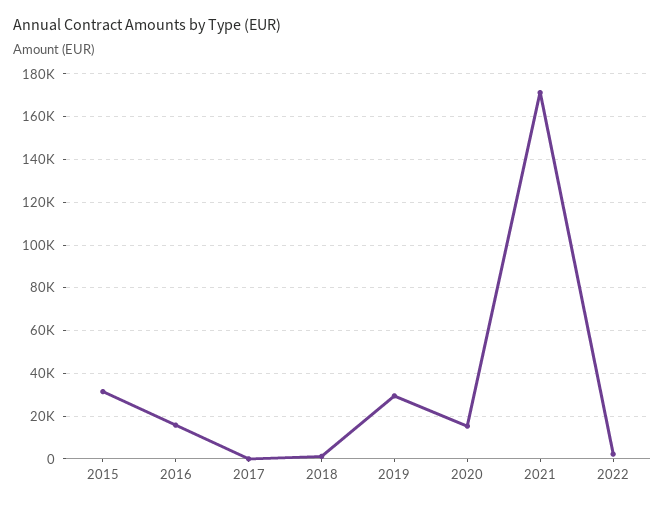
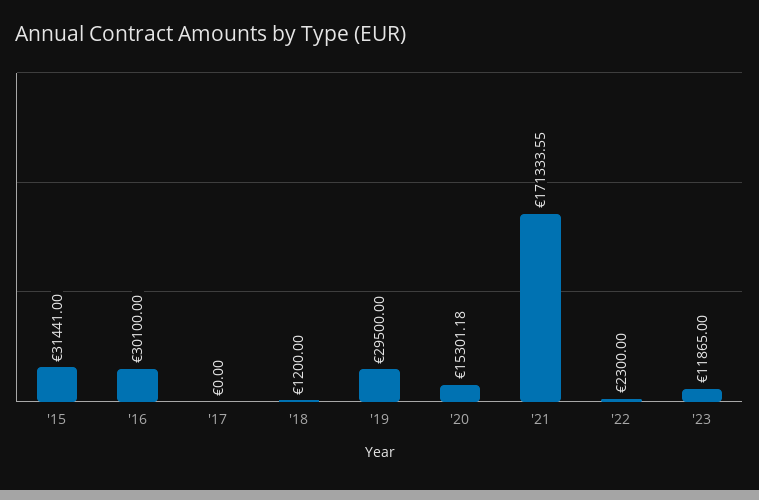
2016: 15000 -> 30100
'23: none -> 11865

